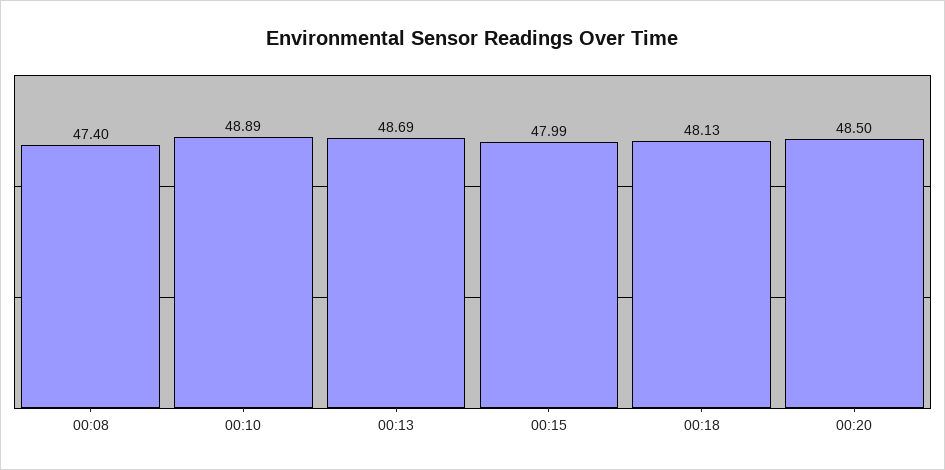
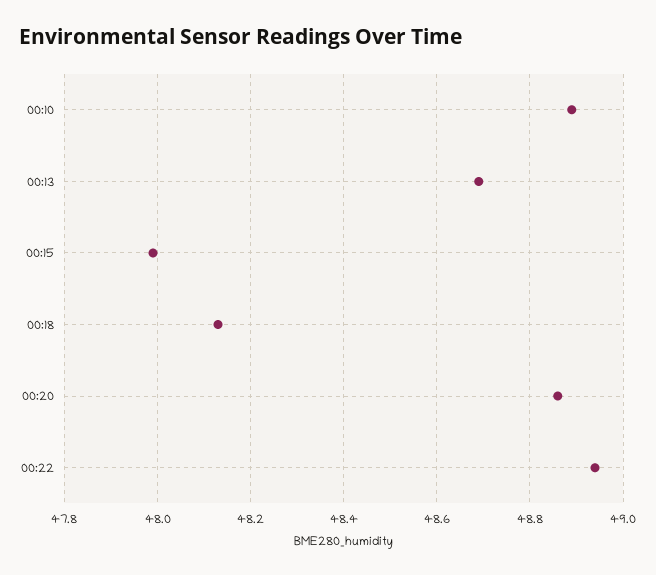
00:08: 47.4 -> none
00:20: 48.5 -> 48.85
00:22: none -> 48.95

